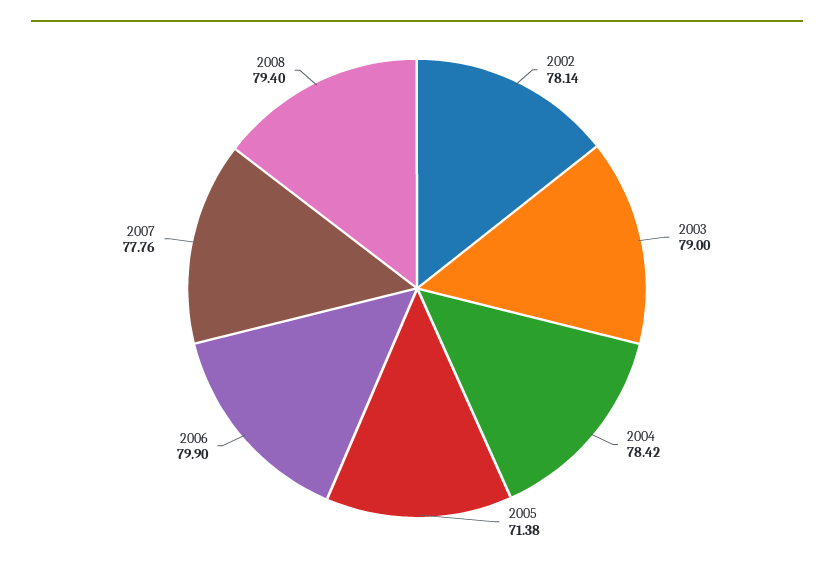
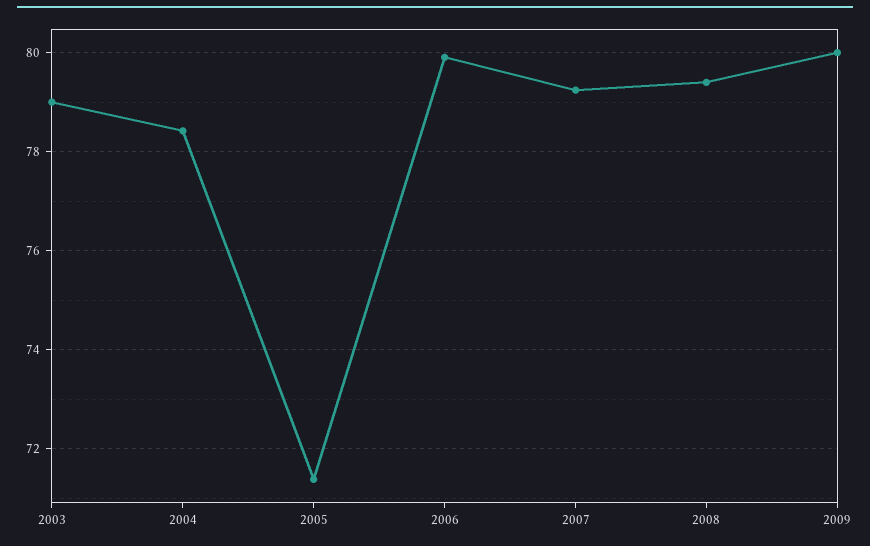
2002: 78.14 -> none
2007: 77.76 -> 79.2
2009: none -> 80

